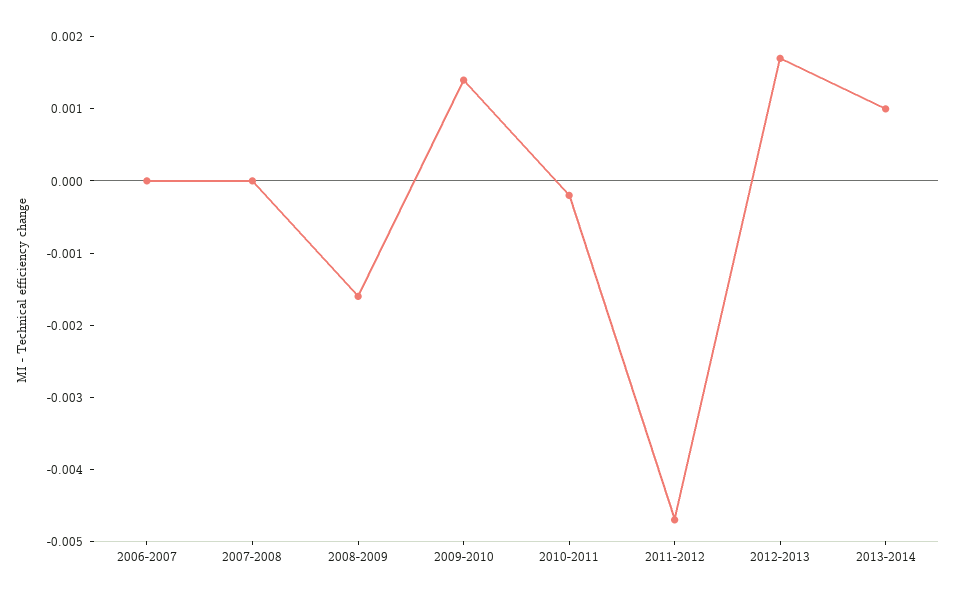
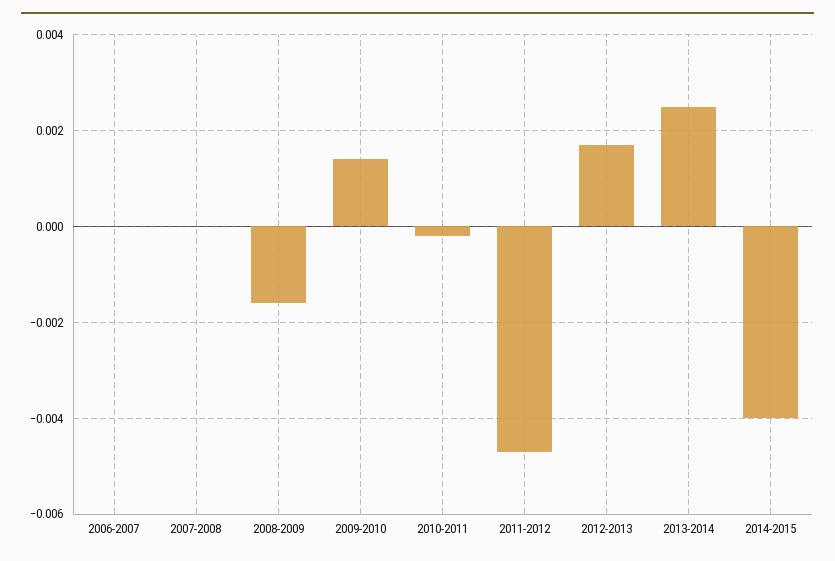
2013-2014: 0.001 -> 0.0025
2014-2015: none -> -0.004

